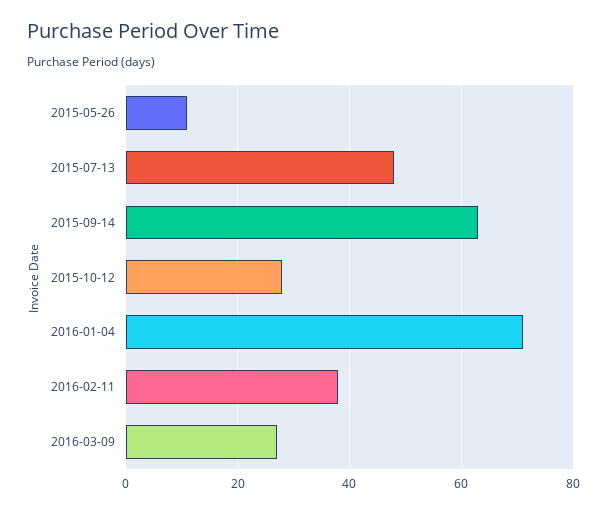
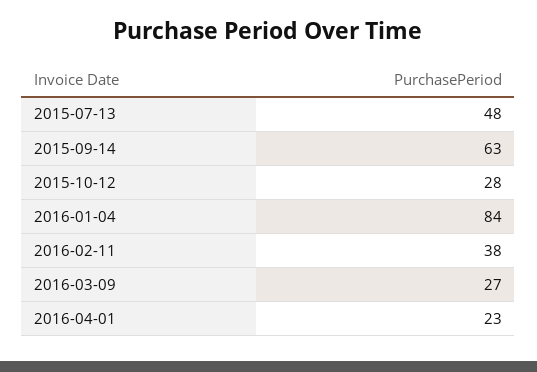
2015-05-26: 10 -> none
2016-01-04: 70 -> 84
2016-04-01: none -> 23

